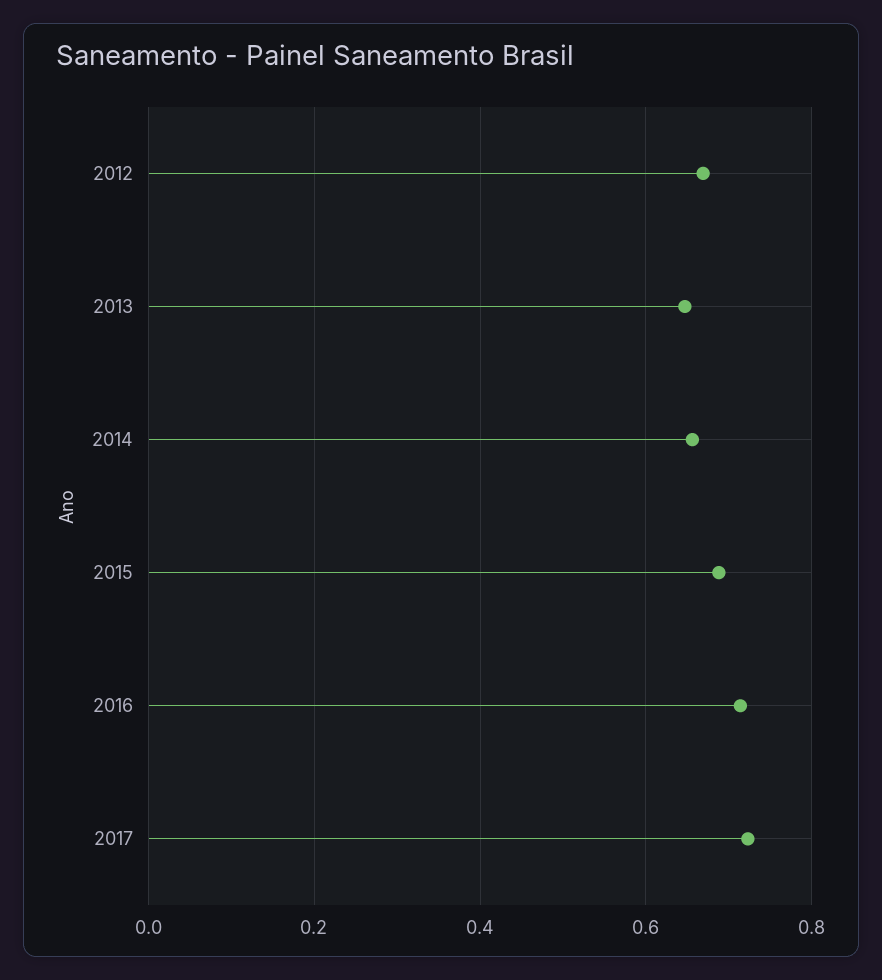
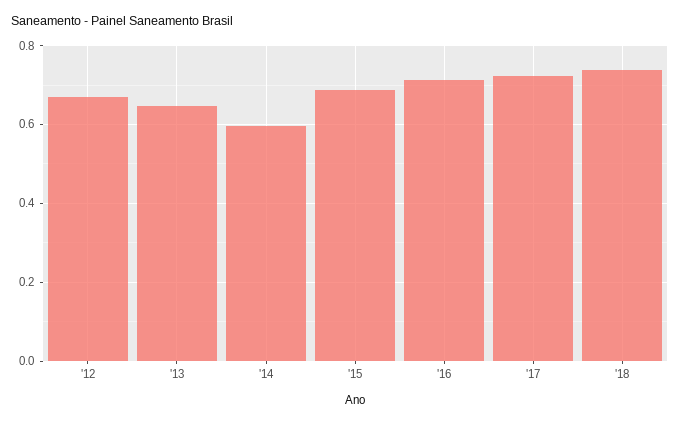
2014: 0.66 -> 0.6
'18: none -> 0.74

